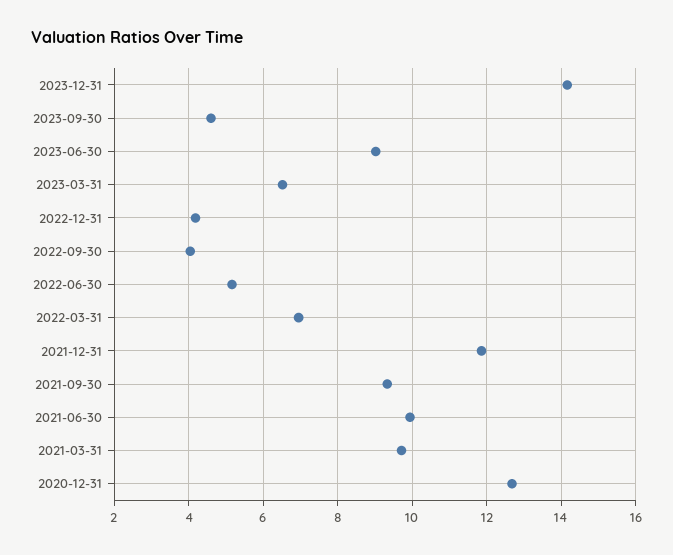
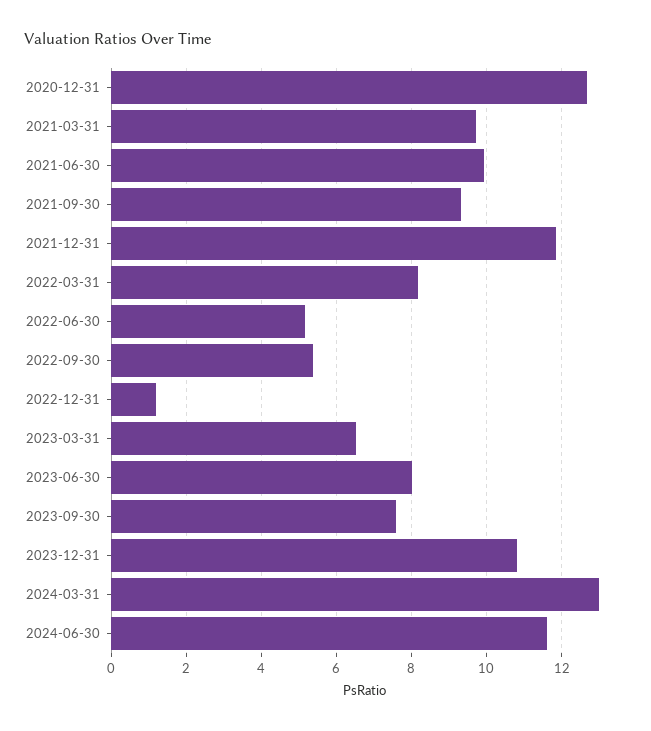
2023-12-31: 14.2 -> 10.8
2023-09-30: 4.6 -> 7.6
2023-06-30: 9 -> 8
2022-12-31: 4.2 -> 1.2
2022-09-30: 4 -> 5.4
2022-03-31: 7 -> 8.2
2024-03-31: none -> 13
2024-06-30: none -> 11.6

